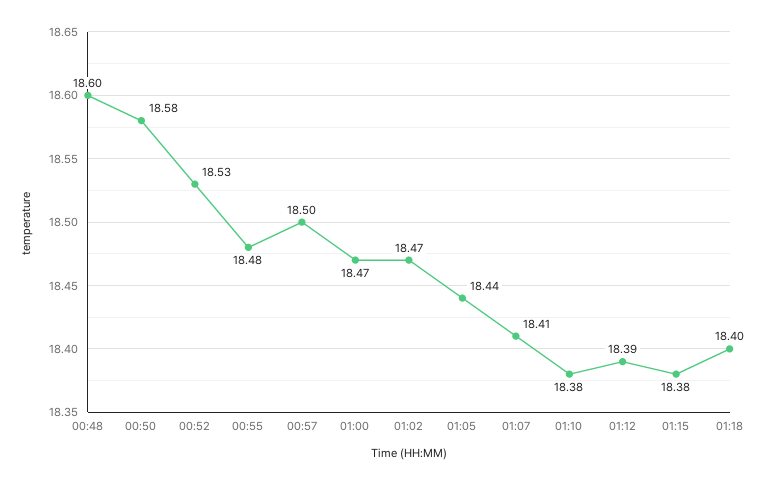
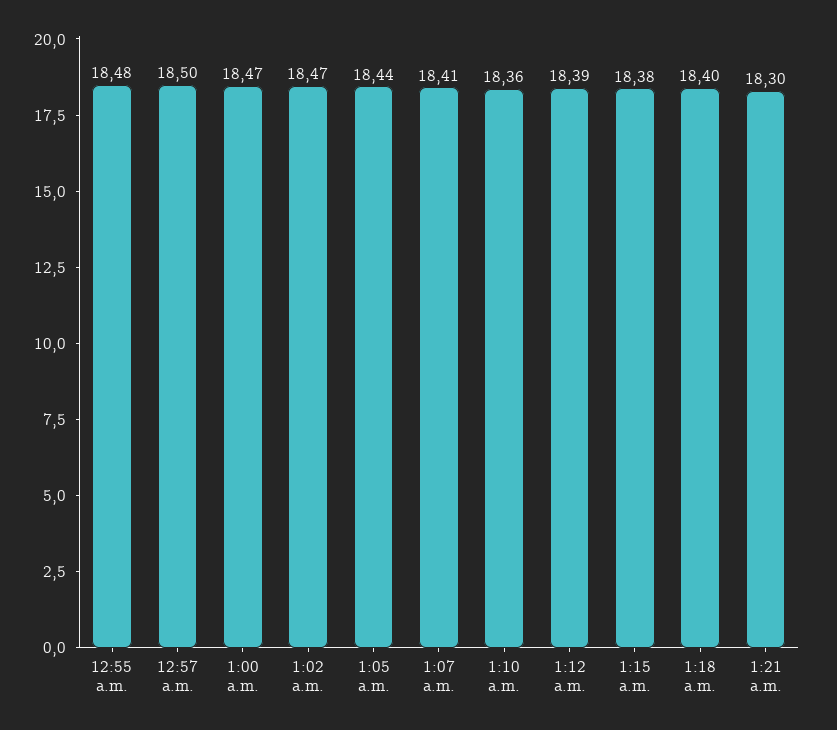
00:48: 18.6 -> none
00:50: 18.58 -> none
00:52: 18.53 -> none
01:10: 18.38 -> 18.36
1:21 a.m.: none -> 18.3

